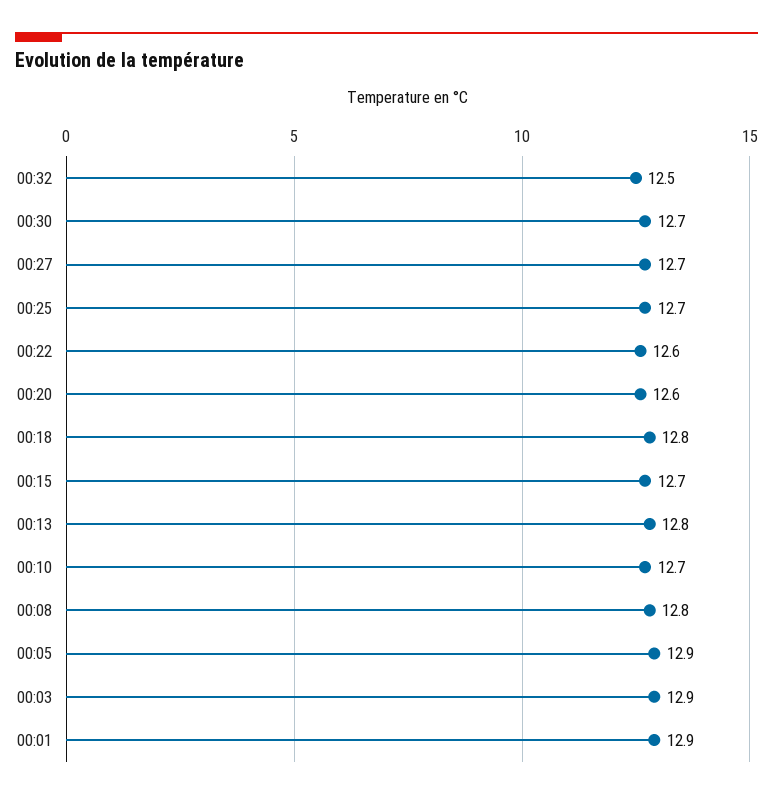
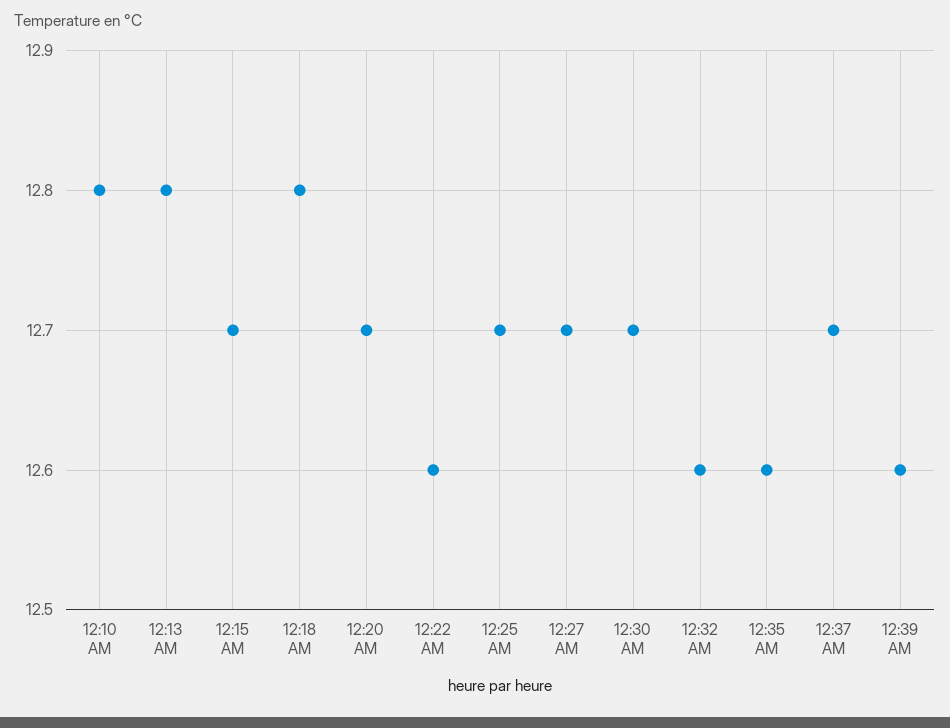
00:32: 12.5 -> 12.6
00:20: 12.6 -> 12.7
00:10: 12.7 -> 12.8
00:08: 12.8 -> none
00:05: 12.9 -> none
00:03: 12.9 -> none
00:01: 12.9 -> none
12:35 AM: none -> 12.6
12:37 AM: none -> 12.7
12:39 AM: none -> 12.6

